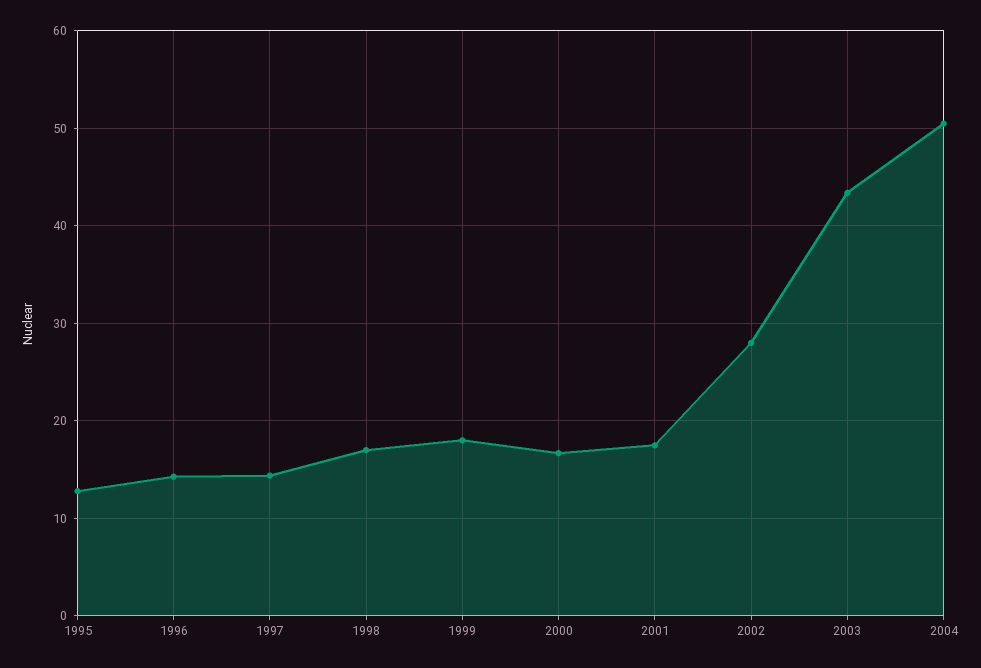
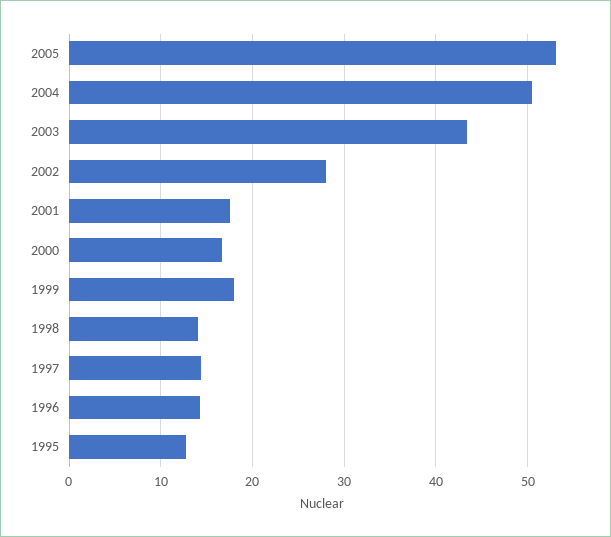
1998: 17 -> 14
2005: none -> 53

